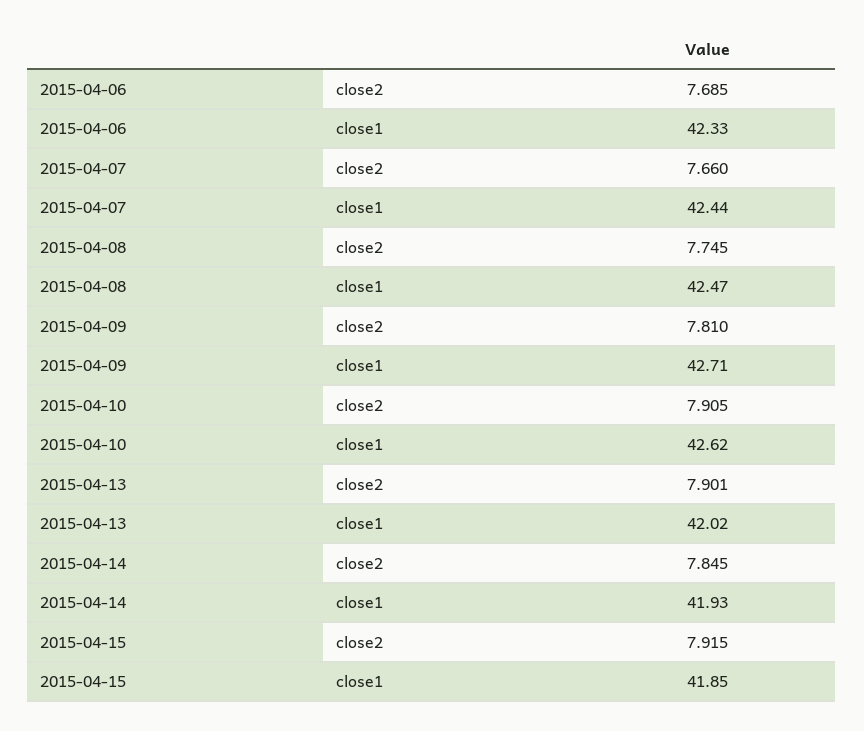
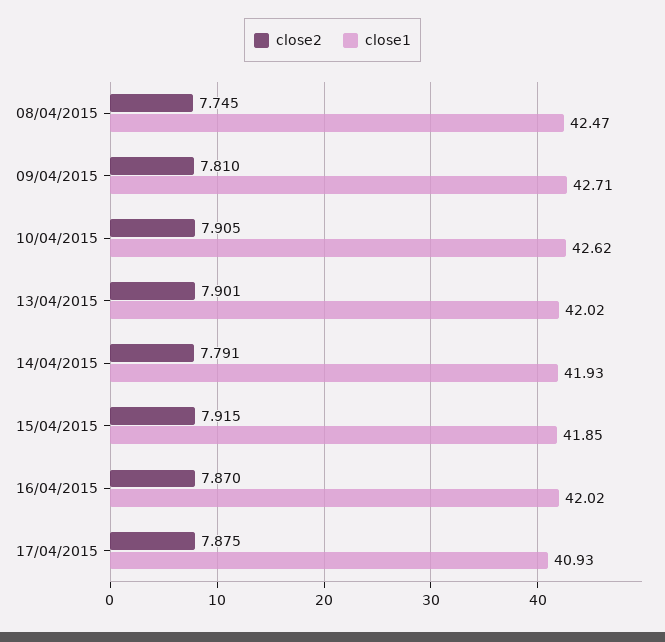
close2, 2015-04-06: 7.685 -> none
close1, 2015-04-06: 42.33 -> none
close2, 2015-04-07: 7.66 -> none
close1, 2015-04-07: 42.44 -> none
close2, 2015-04-14: 7.845 -> 7.791
close2, 16/04/2015: none -> 7.87
close1, 16/04/2015: none -> 42.02
close2, 17/04/2015: none -> 7.875
close1, 17/04/2015: none -> 40.93

